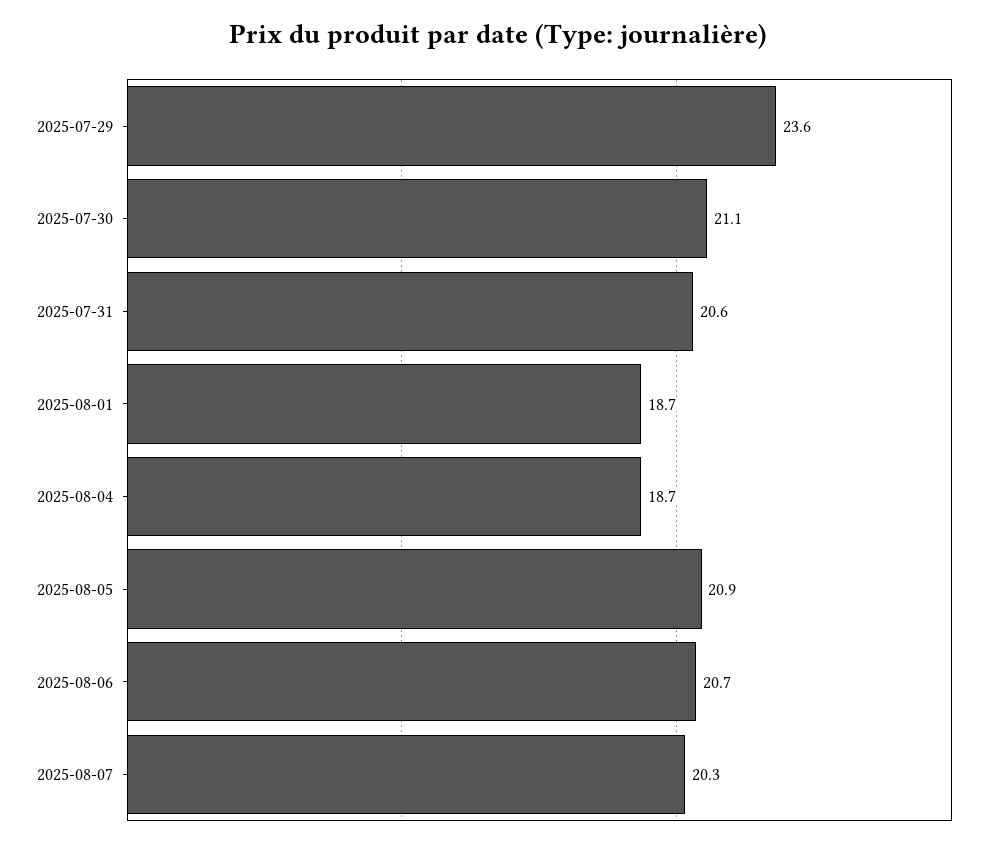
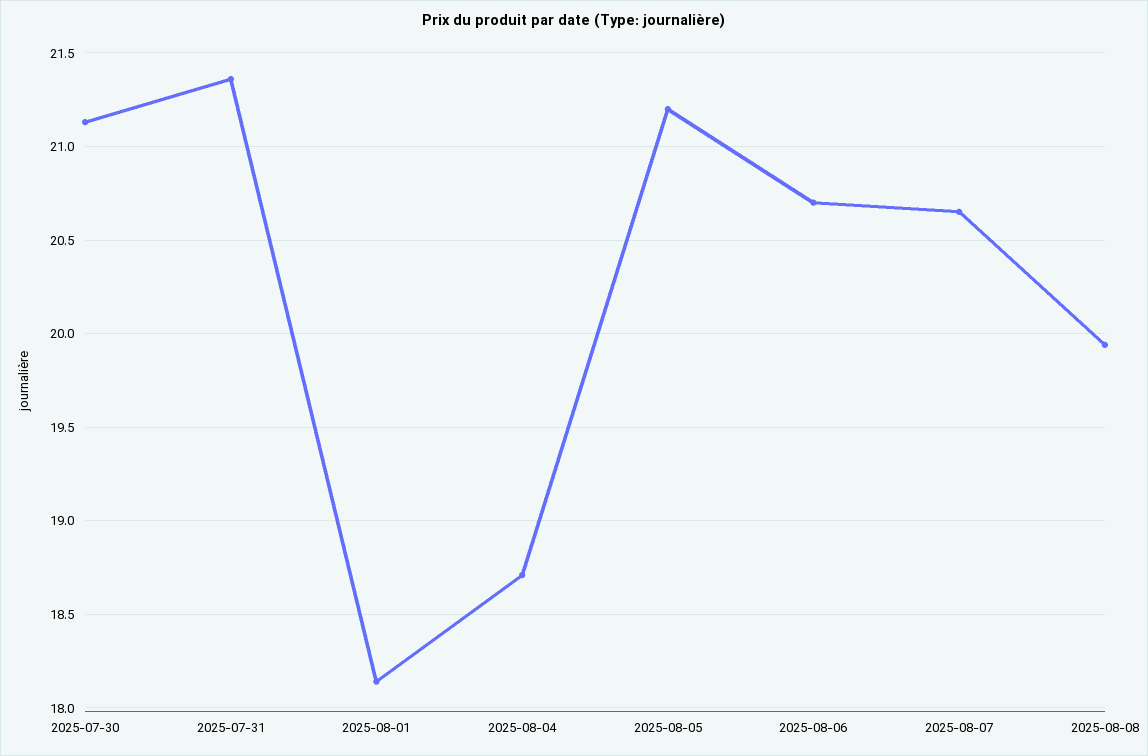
2025-07-29: 23.6 -> none
2025-07-31: 20.6 -> 21.35
2025-08-01: 18.7 -> 18.15
2025-08-05: 20.9 -> 21.2
2025-08-07: 20.3 -> 20.65
2025-08-08: none -> 19.95

